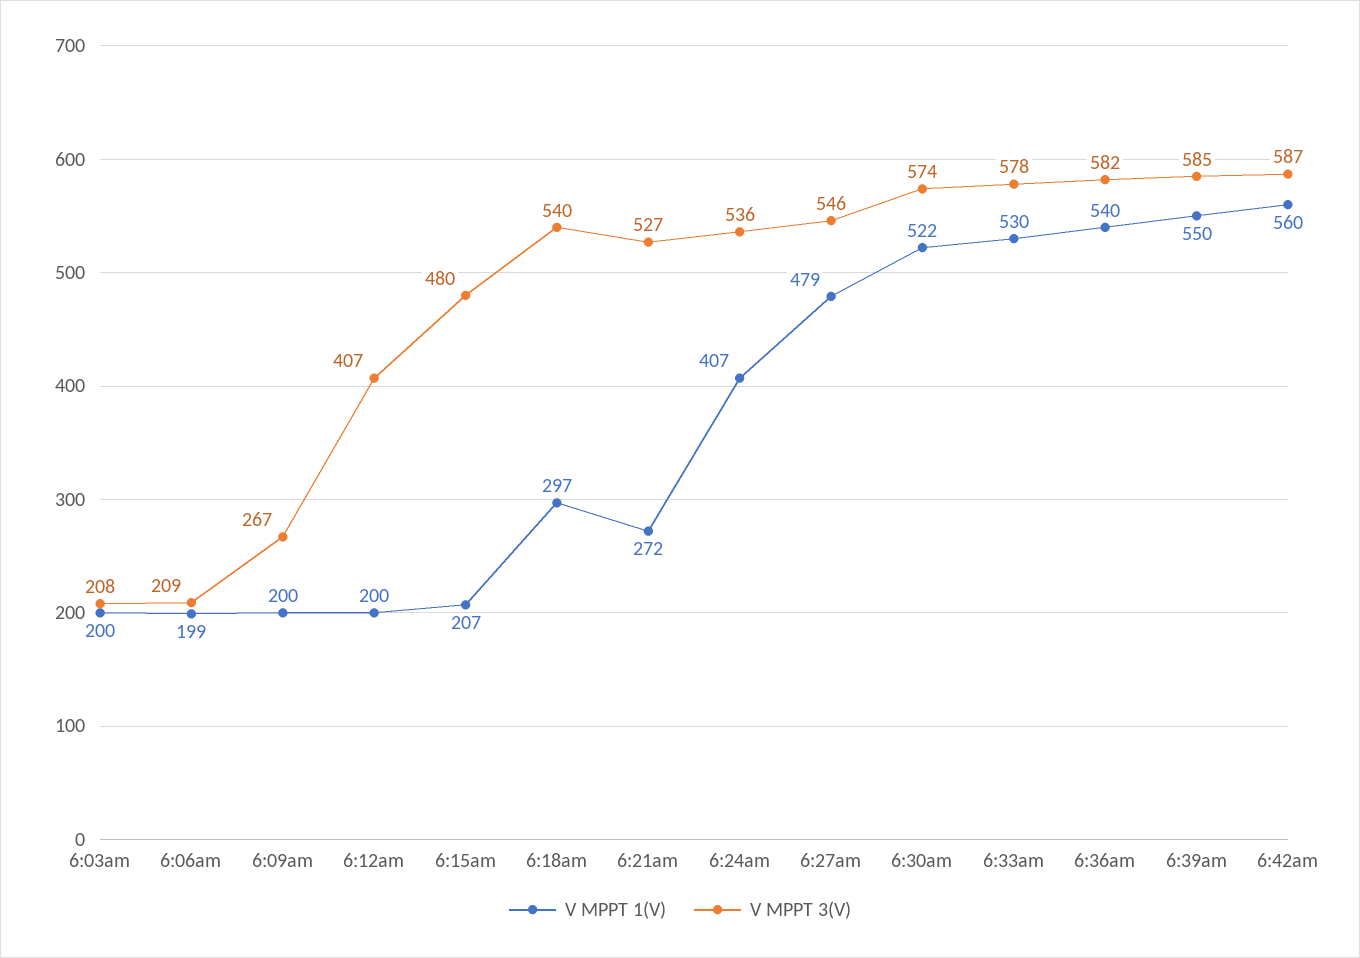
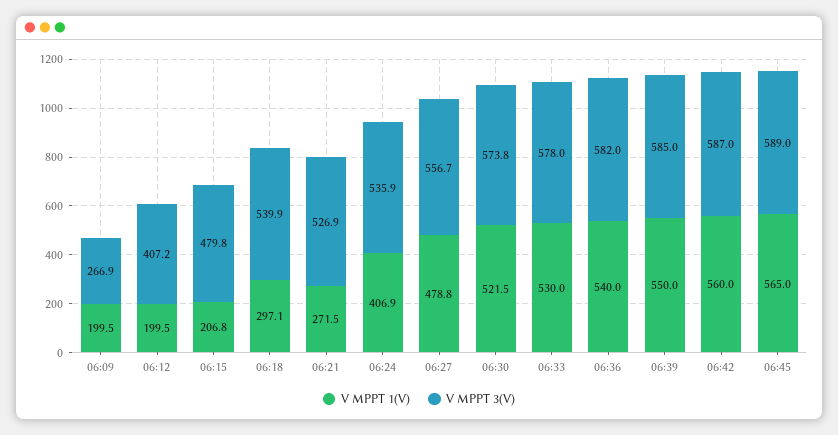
V MPPT 1(V), 6:03am: 200 -> none
V MPPT 3(V), 6:03am: 208 -> none
V MPPT 1(V), 6:06am: 199 -> none
V MPPT 3(V), 6:06am: 209 -> none
V MPPT 3(V), 6:27am: 546 -> 556.7
V MPPT 1(V), 06:45: none -> 565
V MPPT 3(V), 06:45: none -> 589

